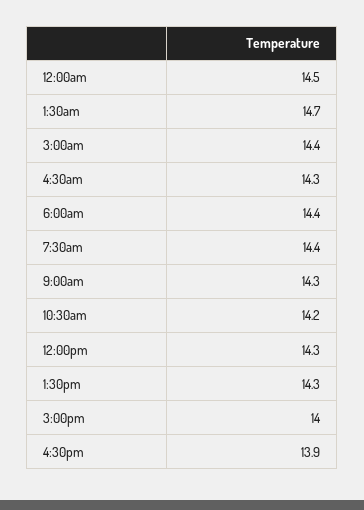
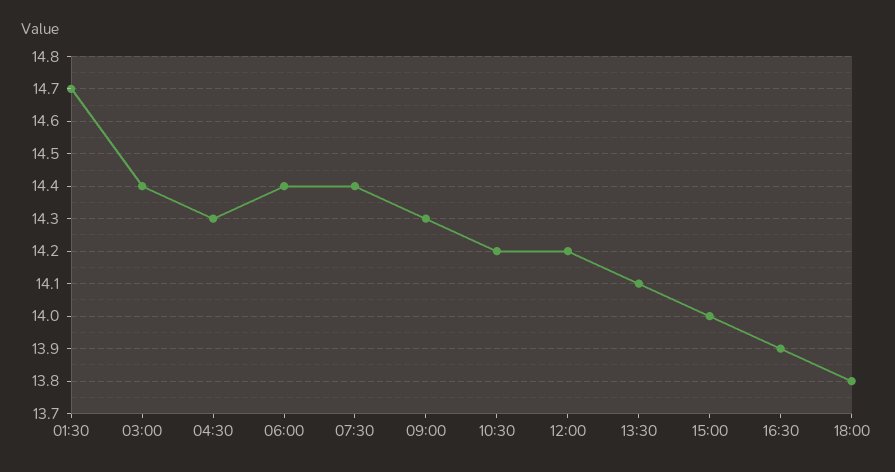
12:00am: 14.5 -> none
12:00pm: 14.3 -> 14.2
1:30pm: 14.3 -> 14.1
18:00: none -> 13.8

